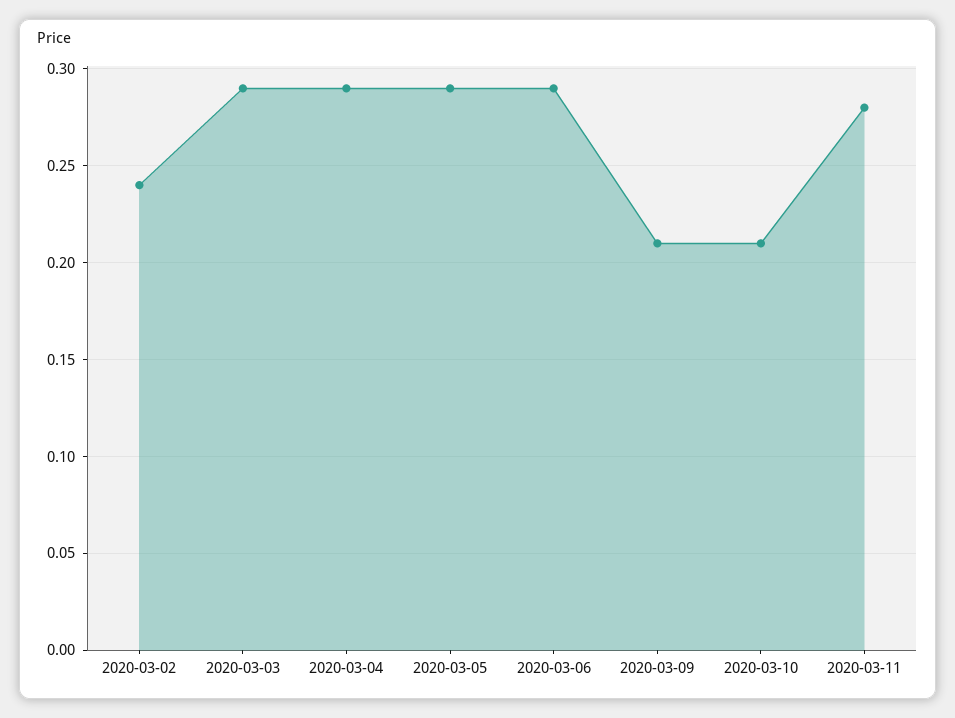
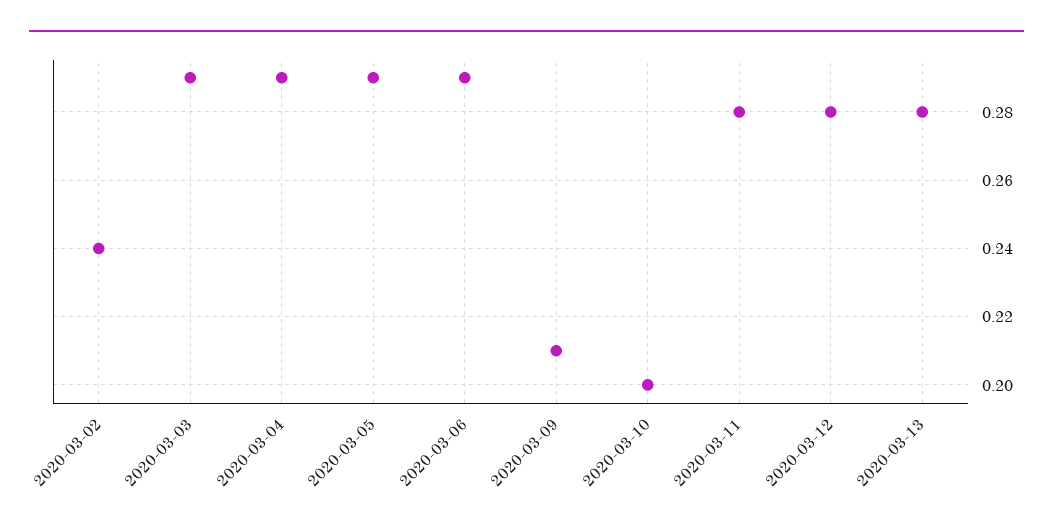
2020-03-10: 0.21 -> 0.2
2020-03-12: none -> 0.28
2020-03-13: none -> 0.28

